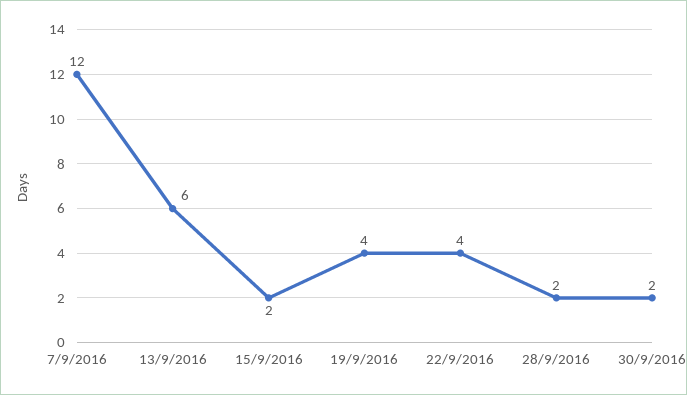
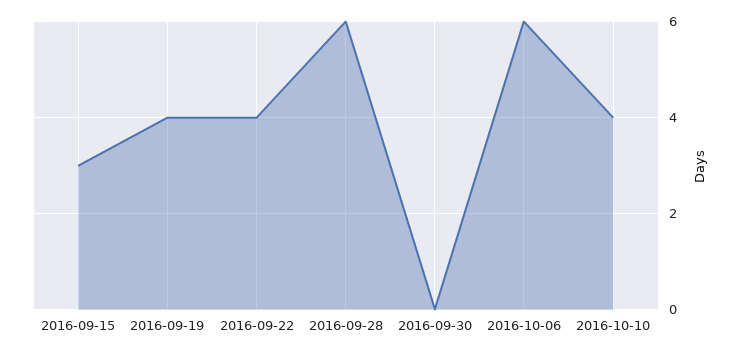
7/9/2016: 12 -> none
13/9/2016: 6 -> none
15/9/2016: 2 -> 3
28/9/2016: 2 -> 6
30/9/2016: 2 -> 0
2016-10-06: none -> 6
2016-10-10: none -> 4

